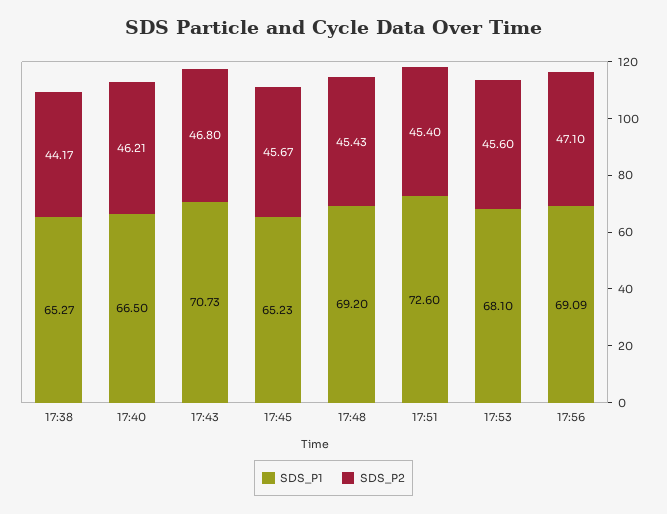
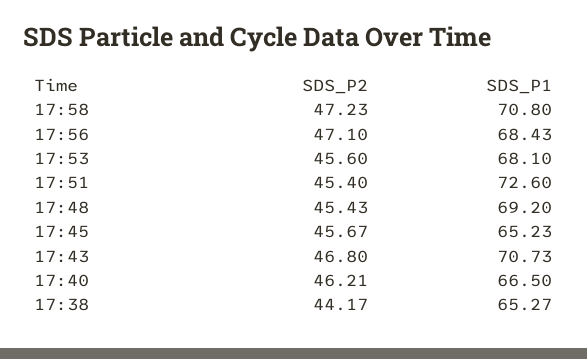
SDS_P1, 17:56: 69.09 -> 68.43
SDS_P2, 17:58: none -> 47.23
SDS_P1, 17:58: none -> 70.8

